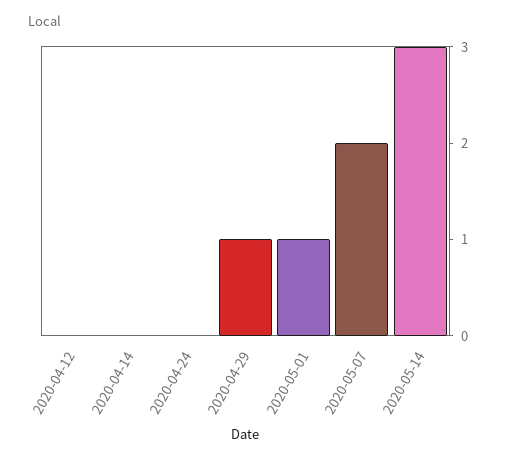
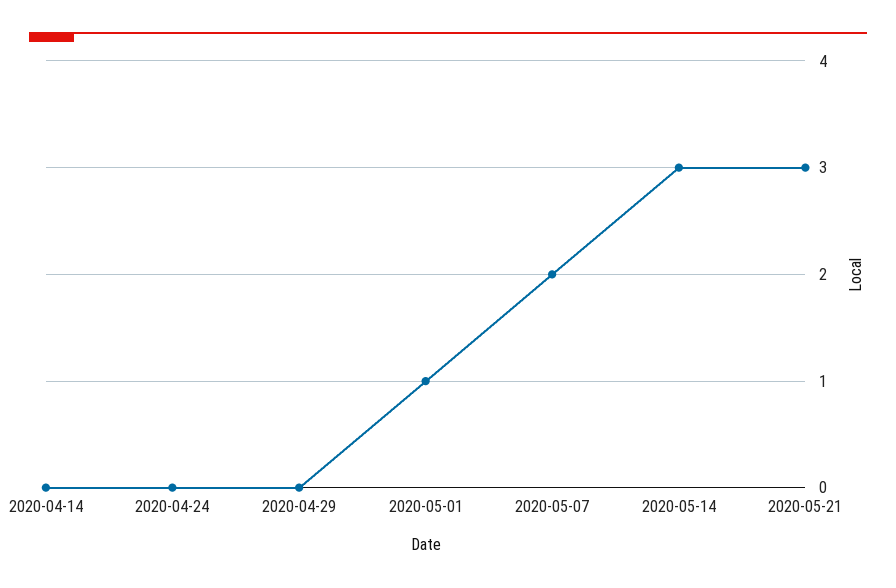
2020-04-12: 0 -> none
2020-04-29: 1 -> 0
2020-05-21: none -> 3

